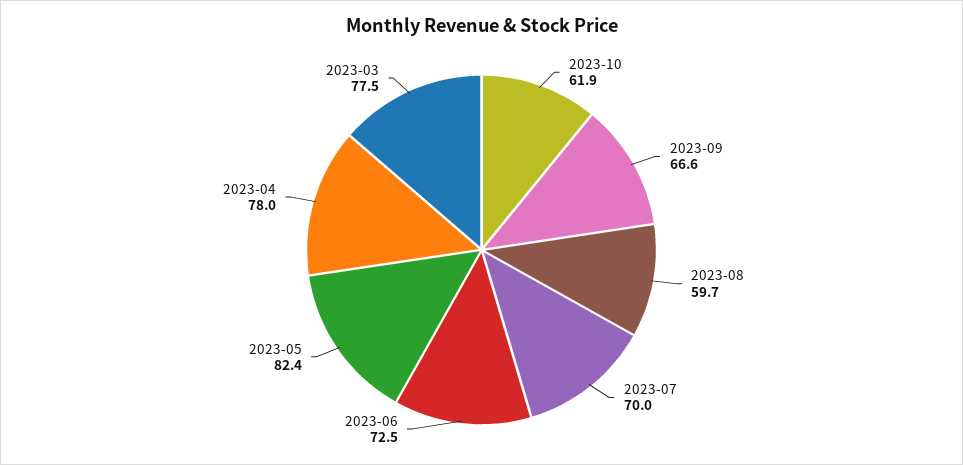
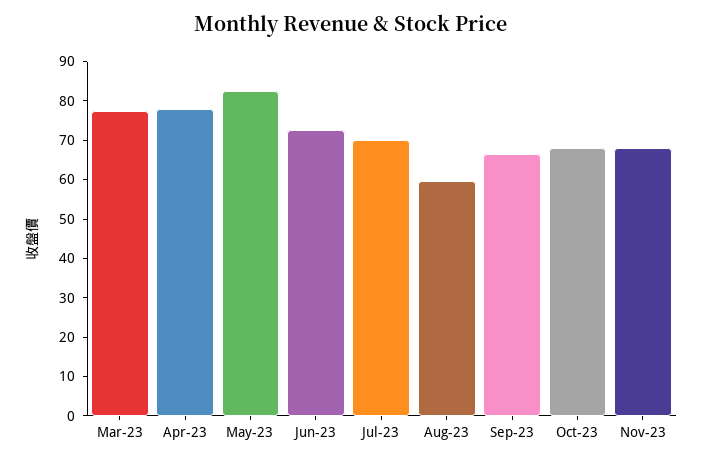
2023-10: 61.9 -> 67.5
Nov-23: none -> 67.5

